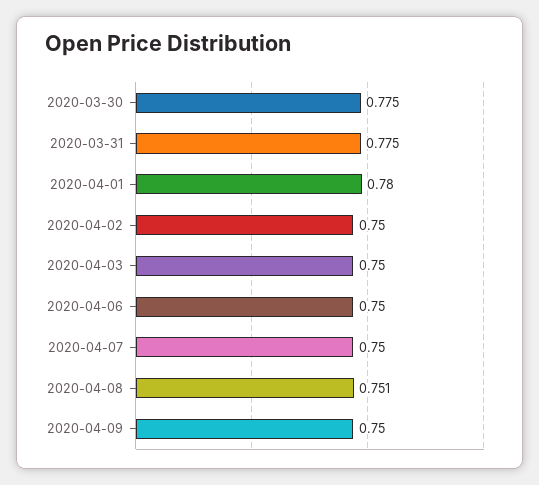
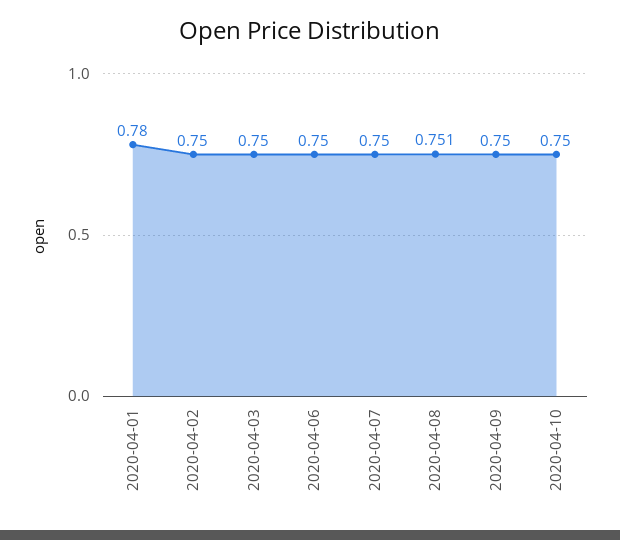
2020-03-30: 0.775 -> none
2020-03-31: 0.775 -> none
2020-04-10: none -> 0.75

